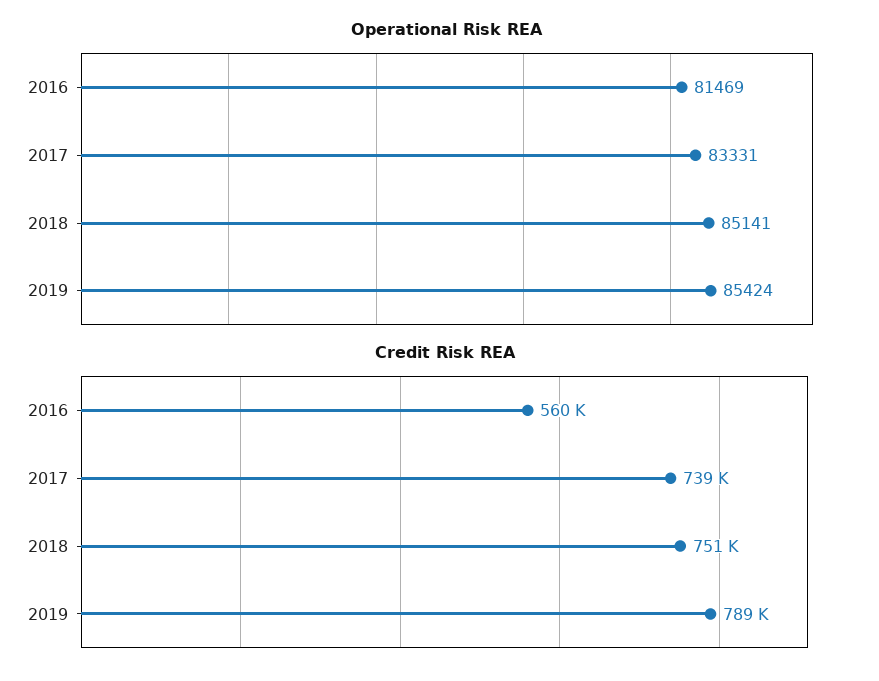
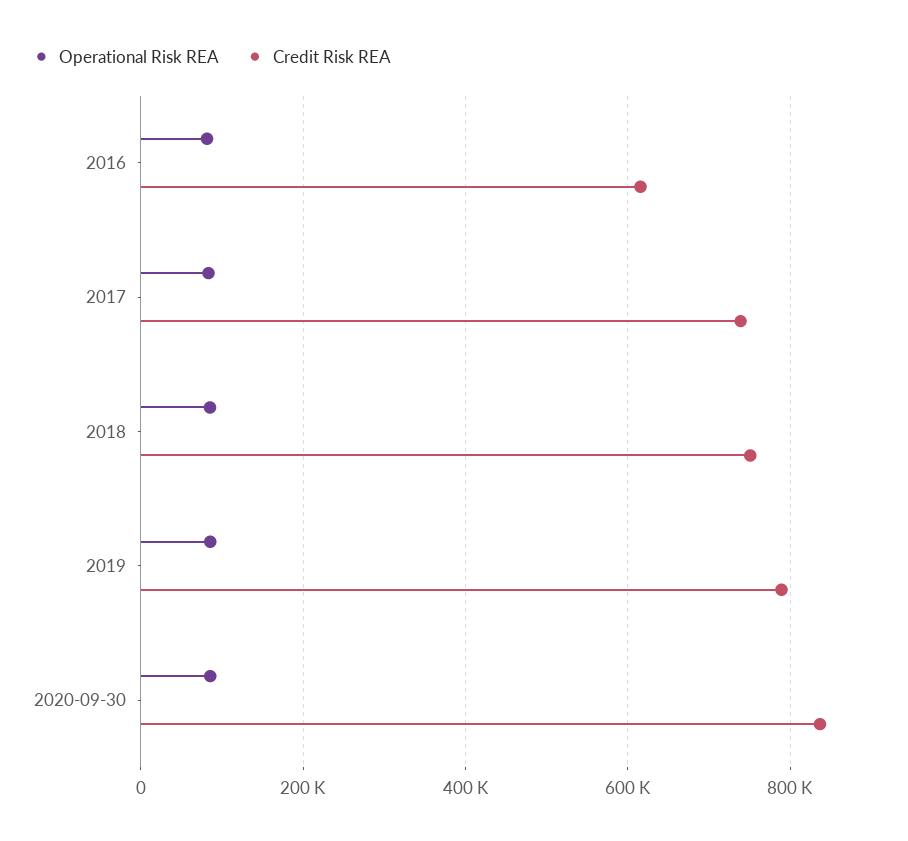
Credit Risk REA, 2016: 560000 -> 620000
Operational Risk REA, 2020-09-30: none -> 80000
Credit Risk REA, 2020-09-30: none -> 840000

